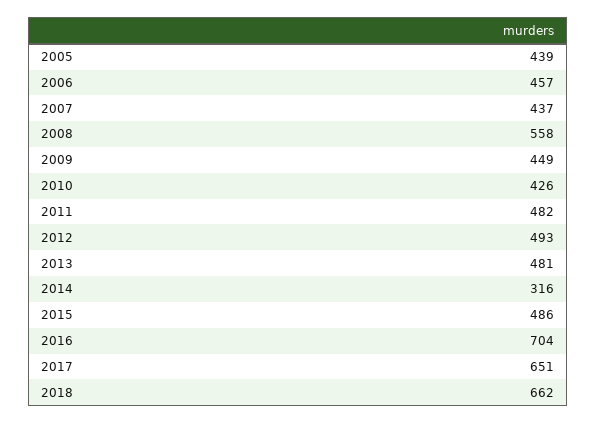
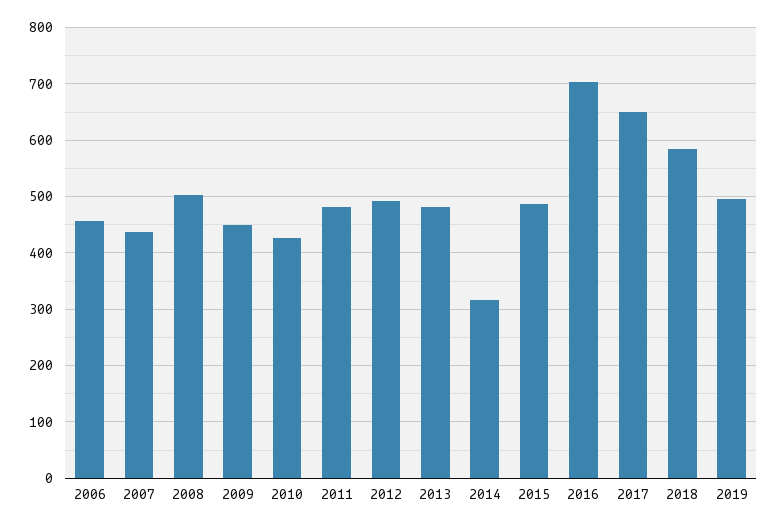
2005: 439 -> none
2008: 558 -> 500
2018: 662 -> 580
2019: none -> 500

